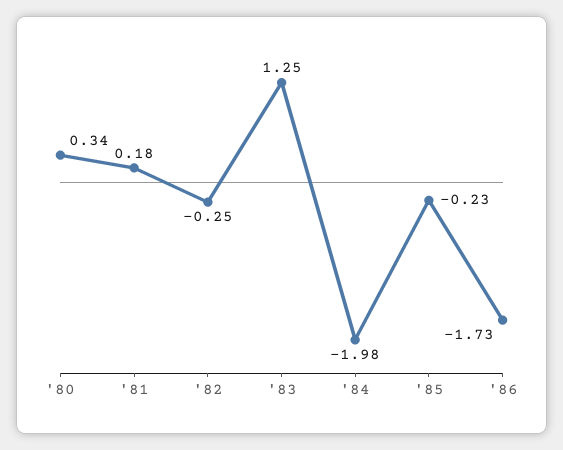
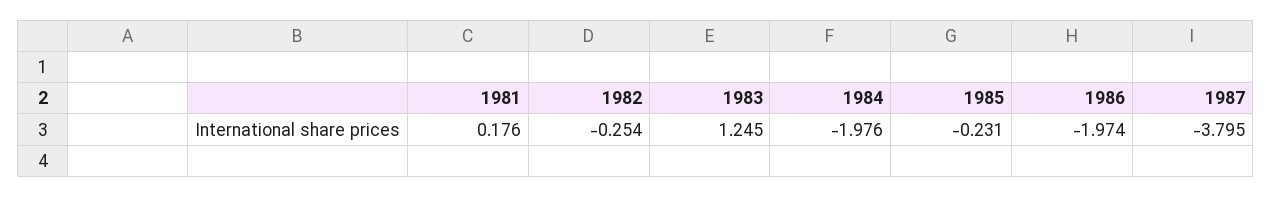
'80: 0.34 -> none
'86: -1.73 -> -1.974
1987: none -> -3.795

